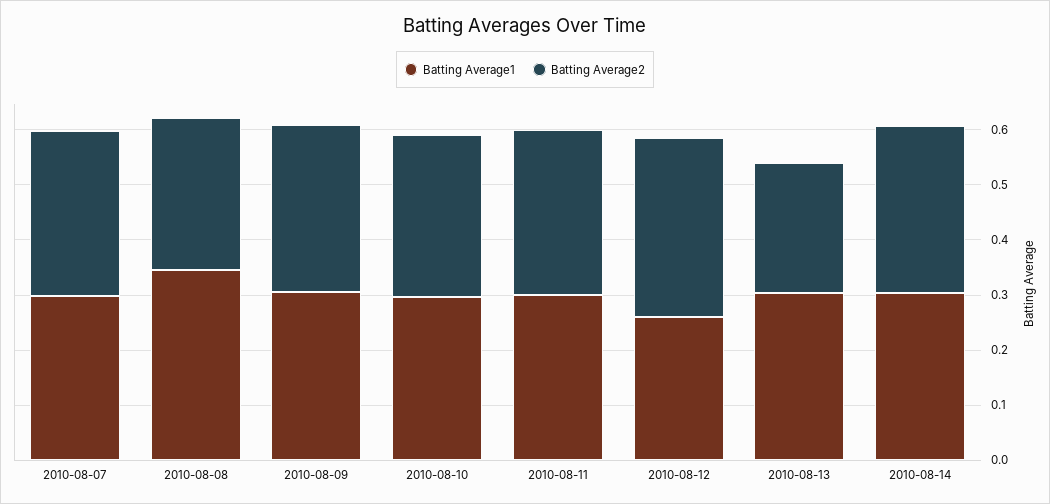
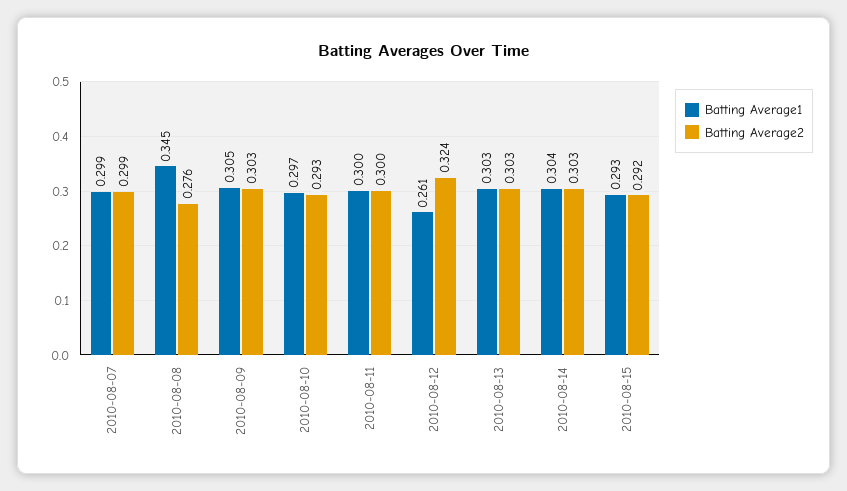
Batting Average2, 2010-08-13: 0.24 -> 0.303
Batting Average1, 2010-08-15: none -> 0.293
Batting Average2, 2010-08-15: none -> 0.292

